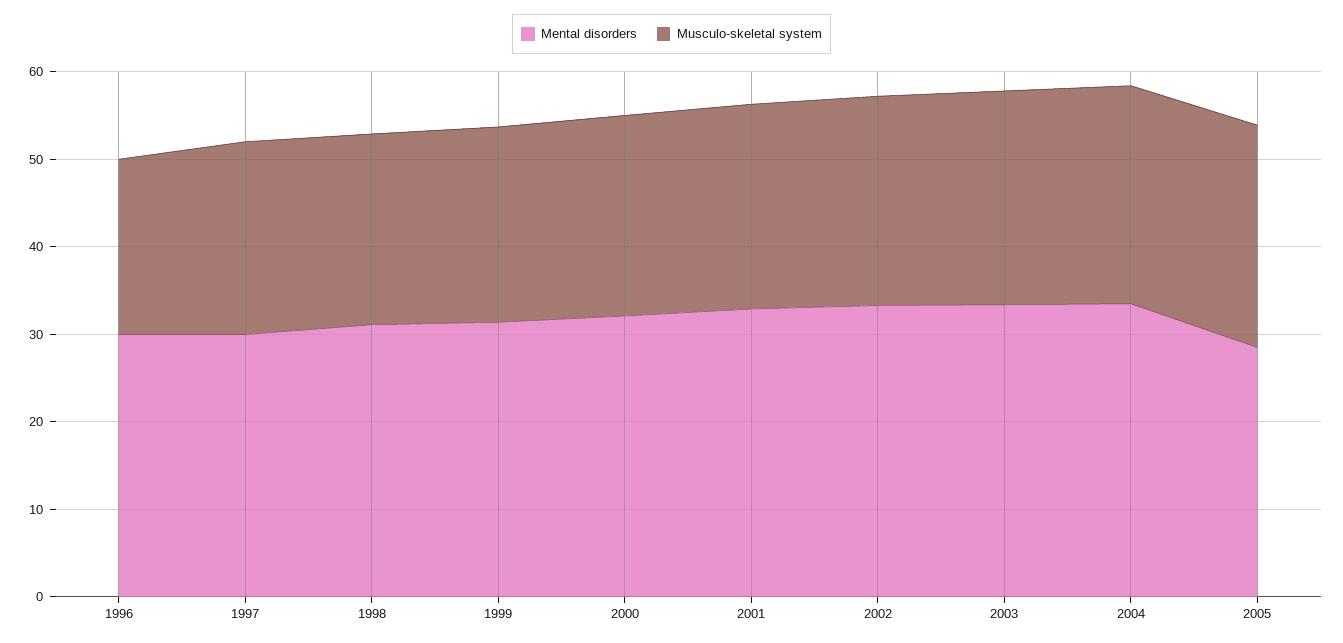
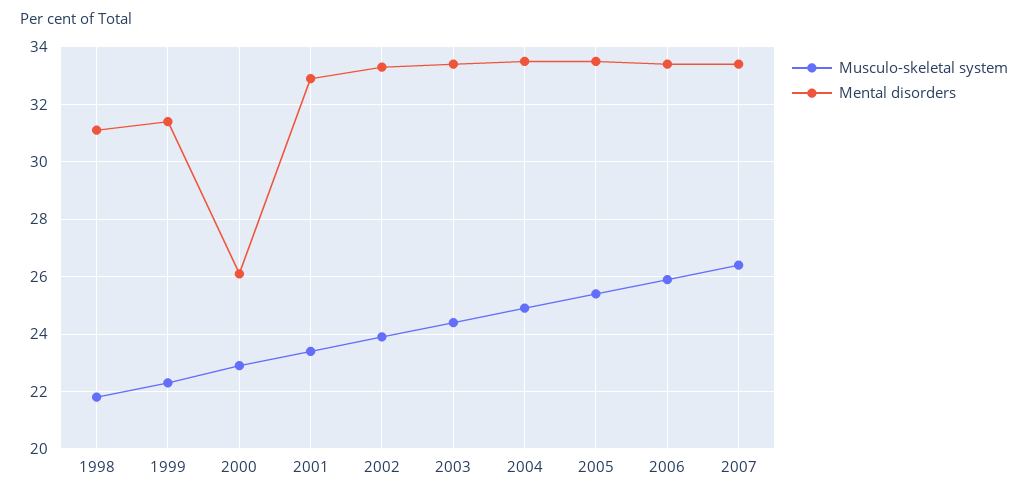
Mental disorders, 1996: 30 -> none
Musculo-skeletal system, 1996: 20 -> none
Mental disorders, 1997: 30 -> none
Musculo-skeletal system, 1997: 22 -> none
Mental disorders, 2000: 32 -> 26
Mental disorders, 2005: 28 -> 33.5
Musculo-skeletal system, 2006: none -> 26
Mental disorders, 2006: none -> 33.5
Musculo-skeletal system, 2007: none -> 26.5
Mental disorders, 2007: none -> 33.5

